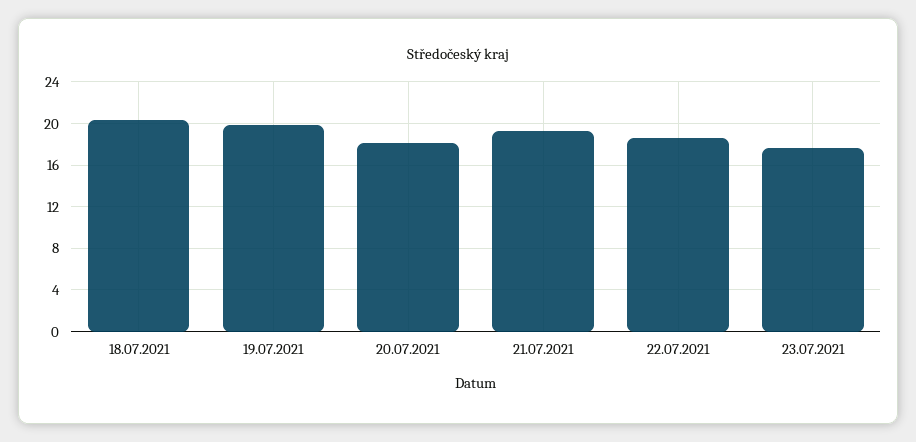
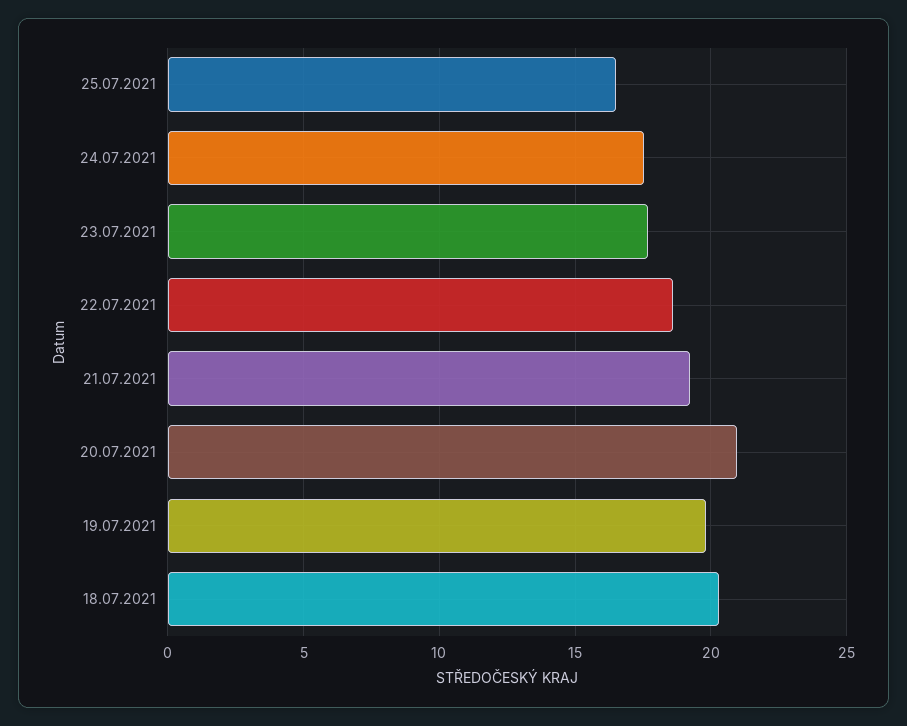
20.07.2021: 18 -> 21
25.07.2021: none -> 16.5
24.07.2021: none -> 17.5

